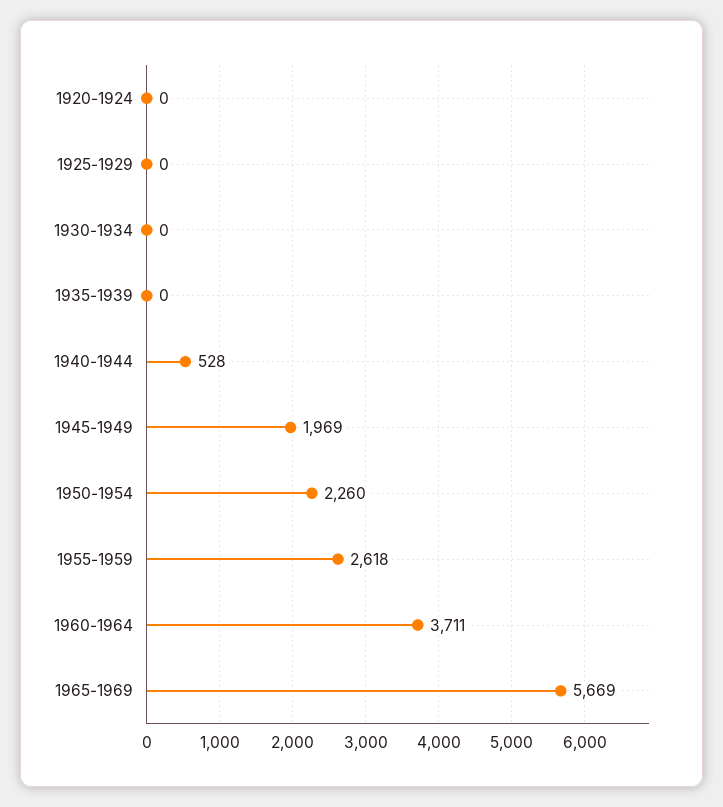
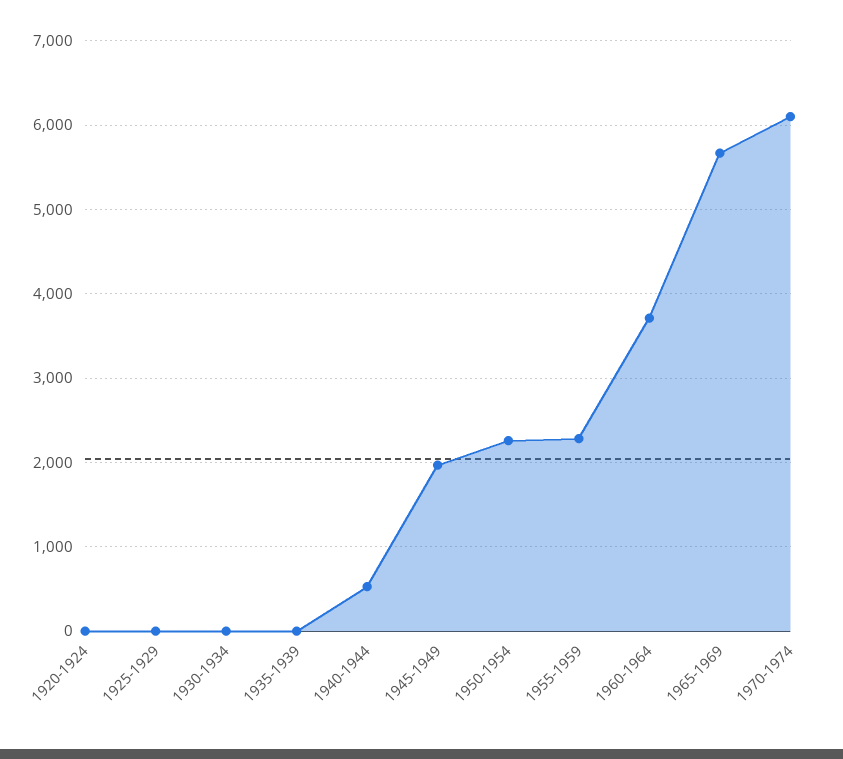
1955-1959: 2618 -> 2300
1970-1974: none -> 6100

